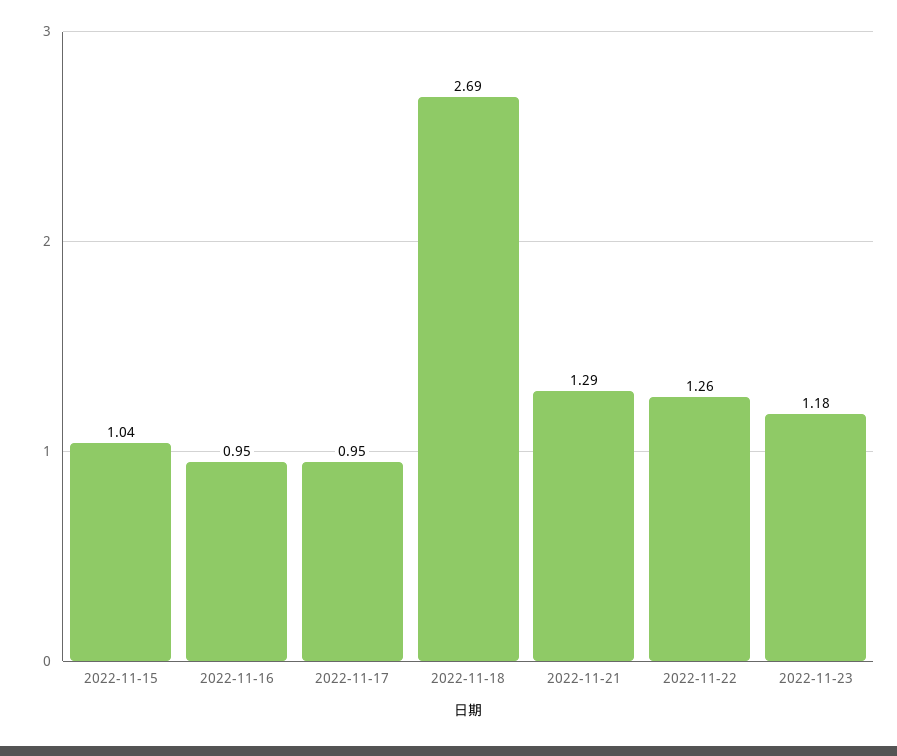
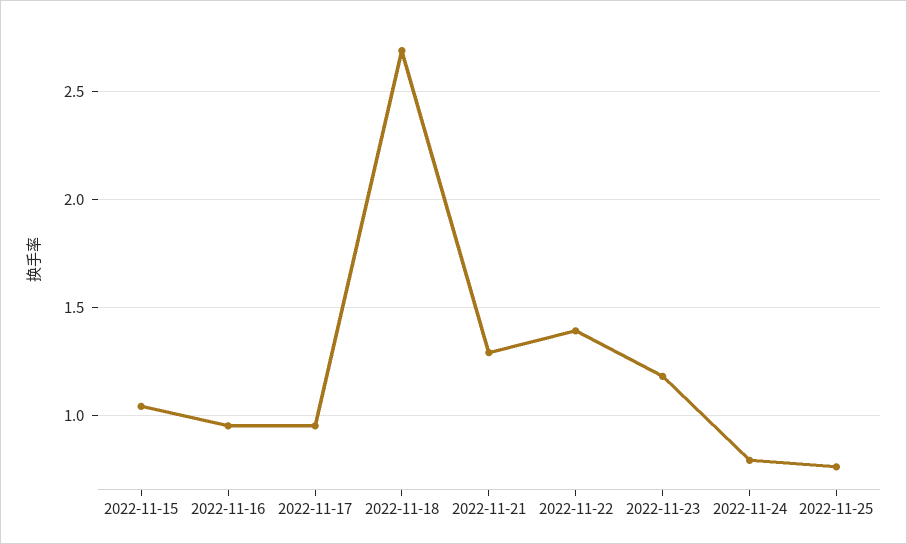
2022-11-22: 1.26 -> 1.4
2022-11-24: none -> 0.8
2022-11-25: none -> 0.75

